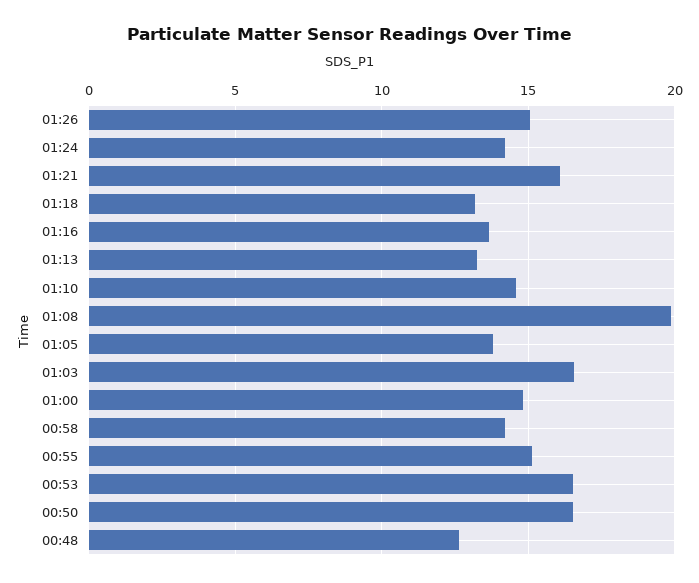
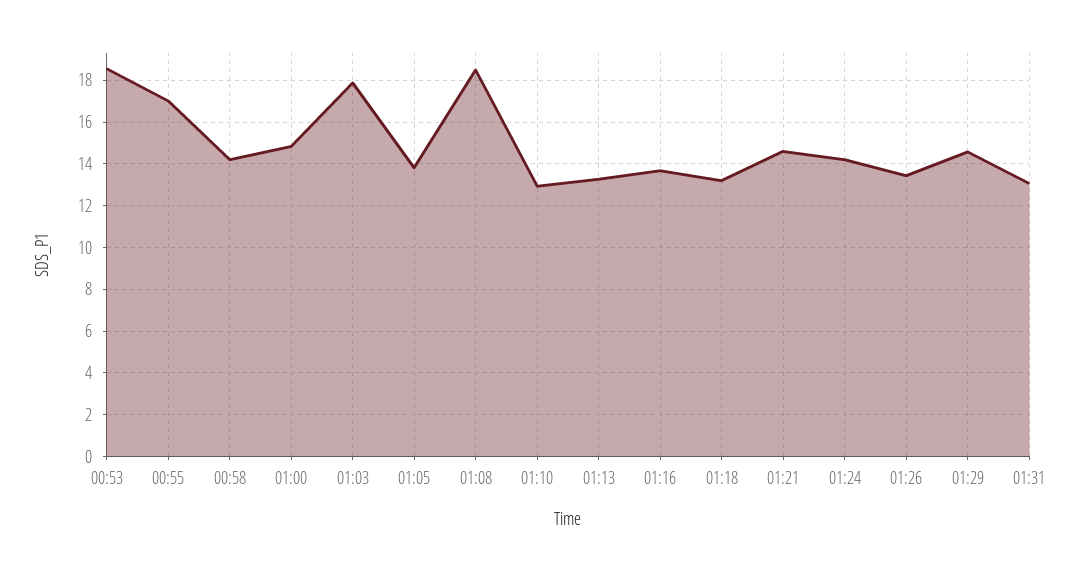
01:26: 15 -> 13.5
01:21: 16 -> 14.5
01:10: 14.5 -> 13
01:08: 20 -> 18.5
01:03: 16.5 -> 18
00:55: 15 -> 17
00:53: 16.5 -> 18.5
00:50: 16.5 -> none
00:48: 12.5 -> none
01:29: none -> 14.5
01:31: none -> 13

